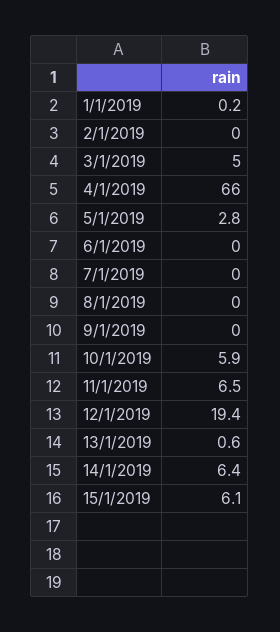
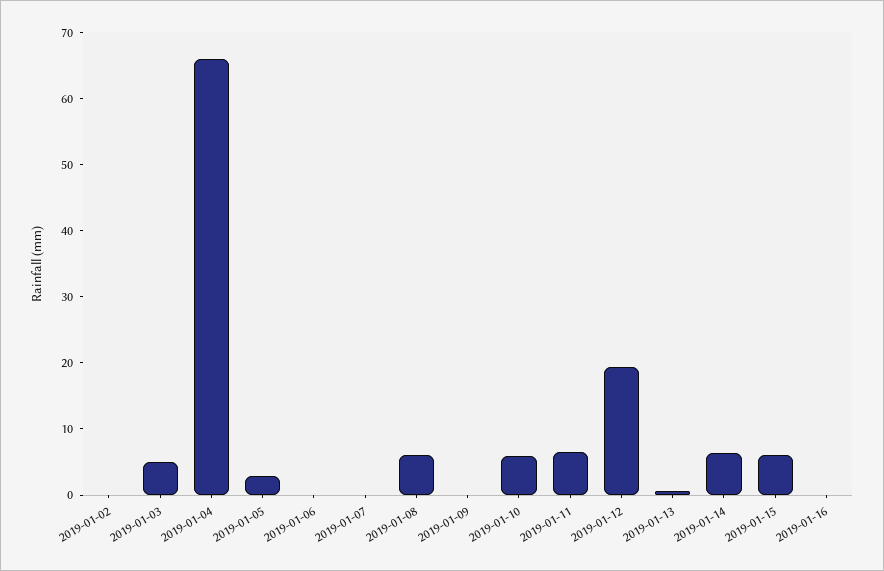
1/1/2019: 0.2 -> none
8/1/2019: 0 -> 6
2019-01-16: none -> 0

